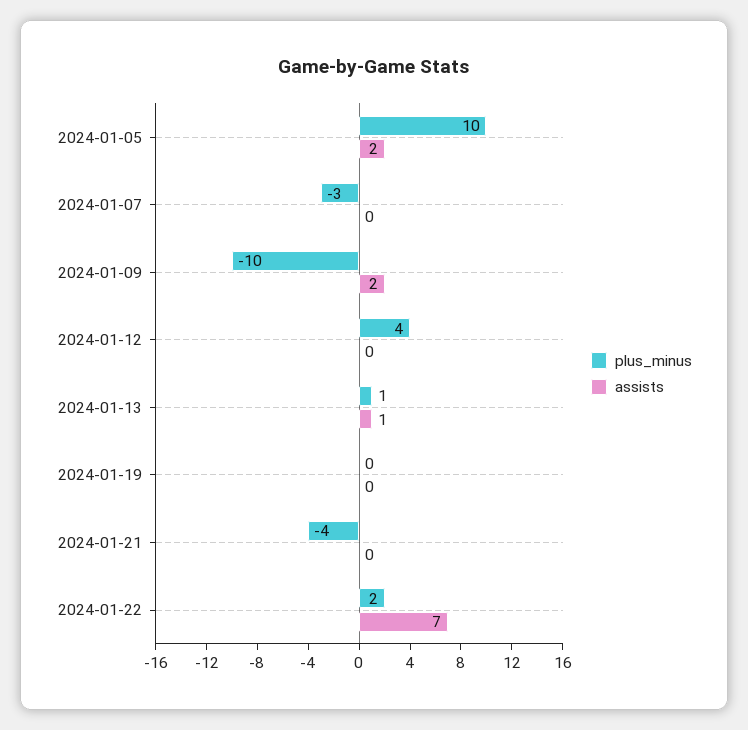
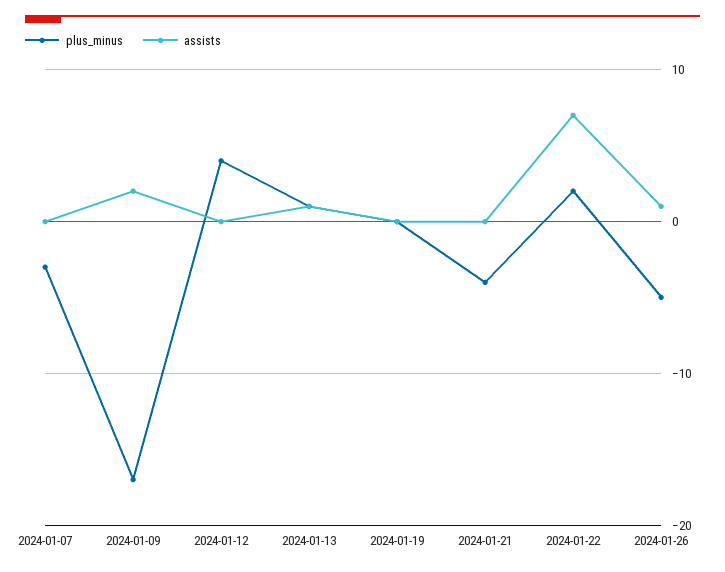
plus_minus, 2024-01-05: 10 -> none
assists, 2024-01-05: 2 -> none
plus_minus, 2024-01-09: -10 -> -17
plus_minus, 2024-01-26: none -> -5
assists, 2024-01-26: none -> 1

